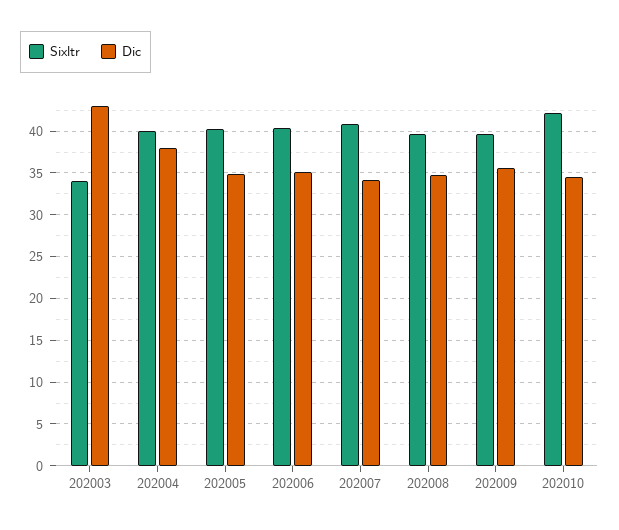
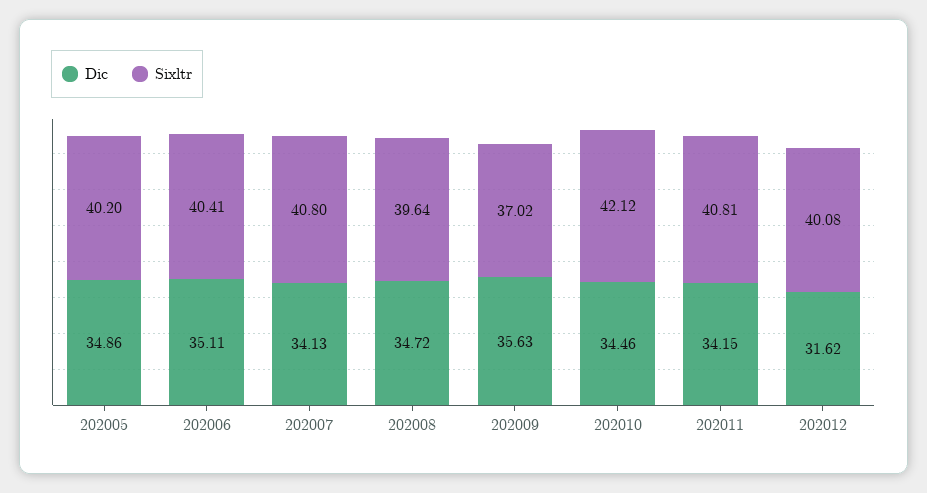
Sixltr, 202003: 34 -> none
Dic, 202003: 43 -> none
Sixltr, 202004: 40 -> none
Dic, 202004: 38 -> none
Sixltr, 202009: 40 -> 37.02
Dic, 202011: none -> 34.15
Sixltr, 202011: none -> 40.81
Dic, 202012: none -> 31.62
Sixltr, 202012: none -> 40.08

